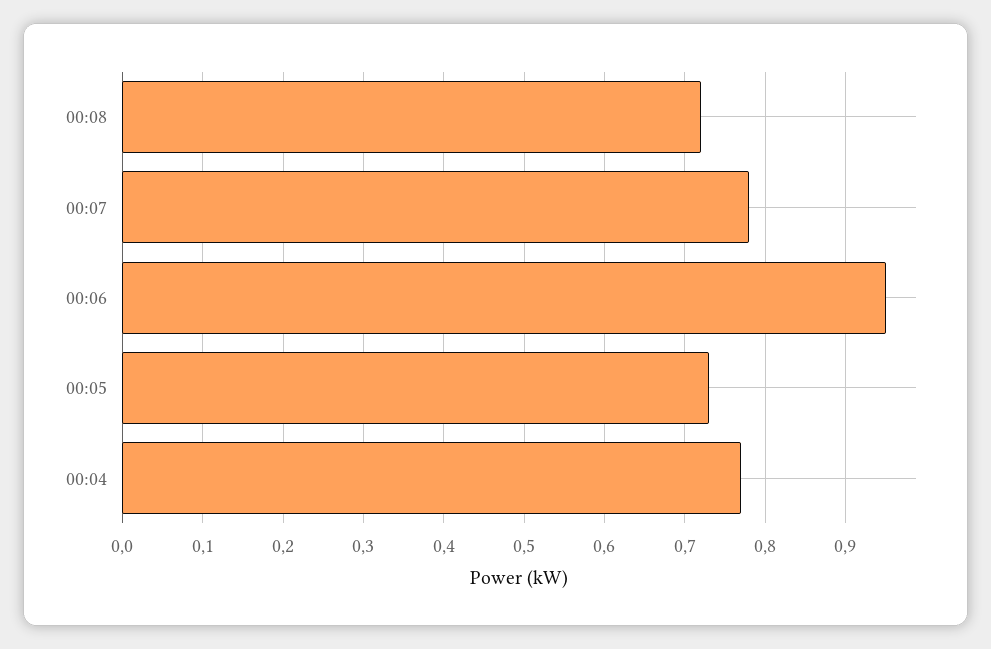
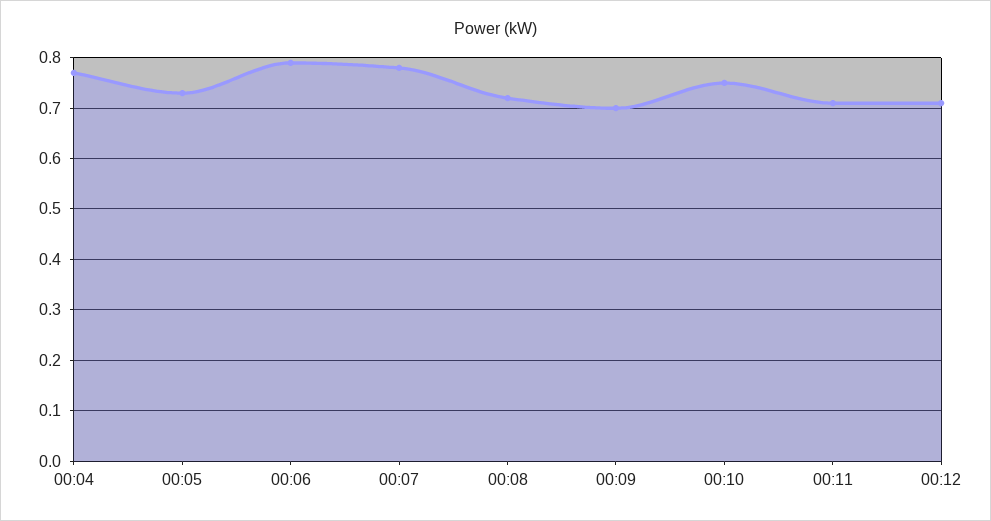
00:06: 0.95 -> 0.8
00:09: none -> 0.7
00:10: none -> 0.75
00:11: none -> 0.7
00:12: none -> 0.7

